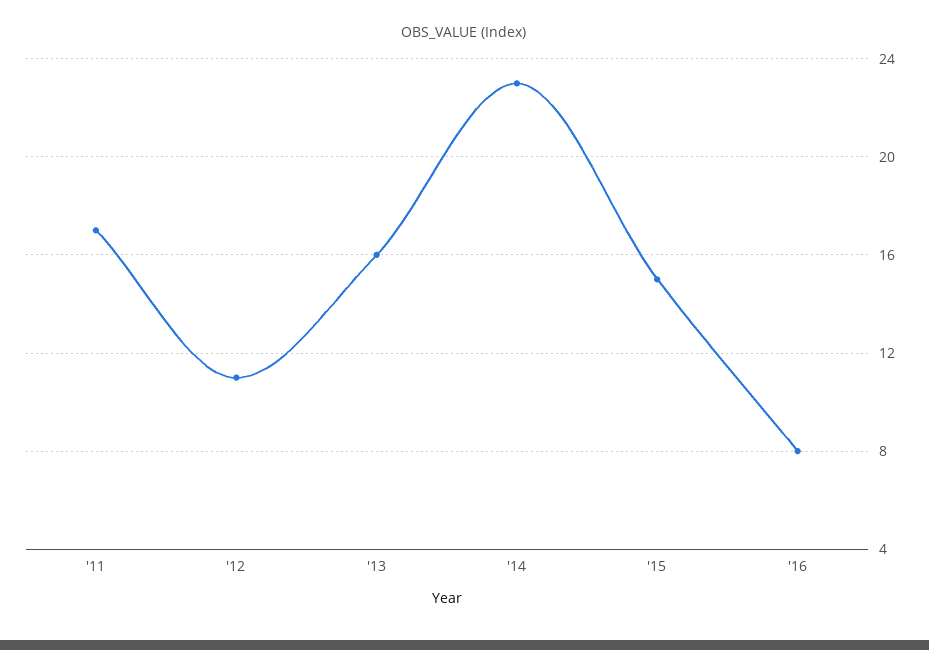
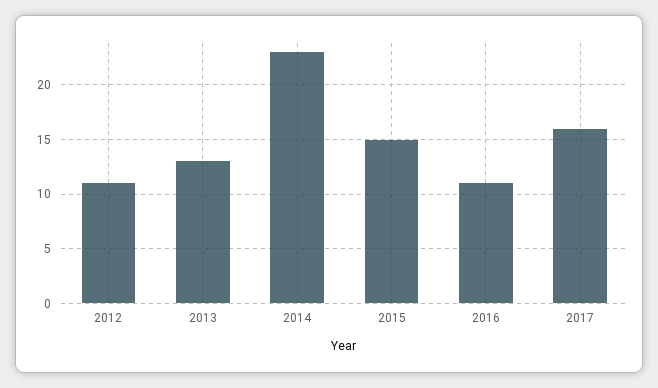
'11: 17 -> none
'13: 16 -> 13
'16: 8 -> 11
2017: none -> 16

